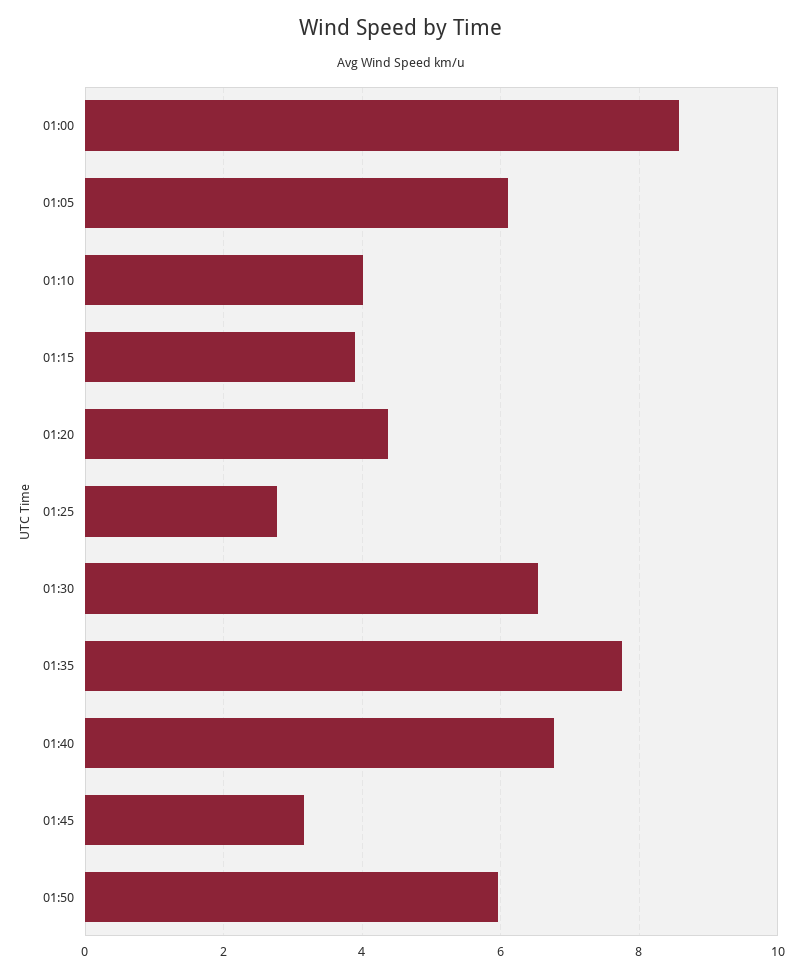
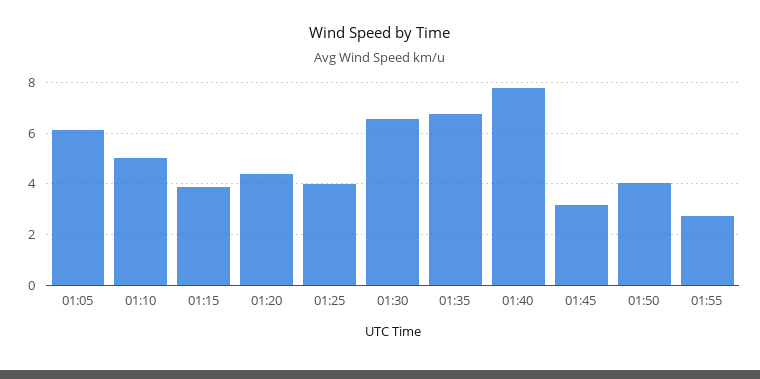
01:00: 8.6 -> none
01:10: 4 -> 5
01:25: 2.8 -> 4
01:35: 7.8 -> 6.75
01:40: 6.8 -> 7.75
01:50: 6 -> 4
01:55: none -> 2.75

